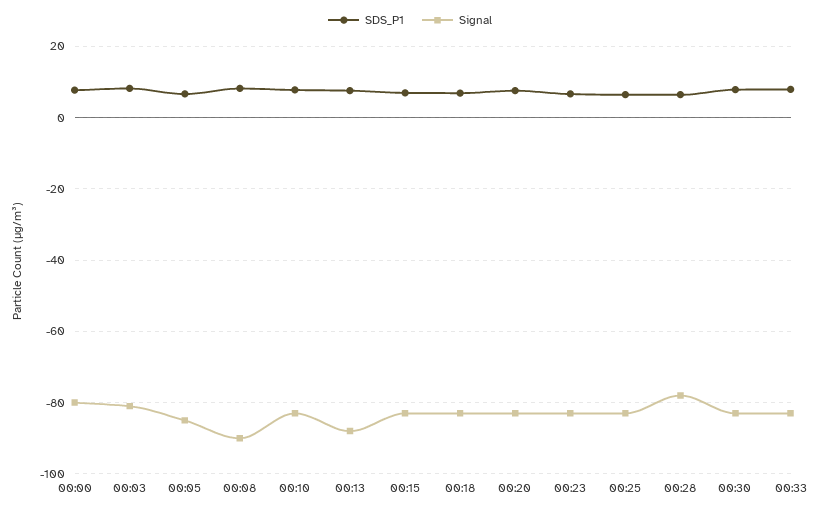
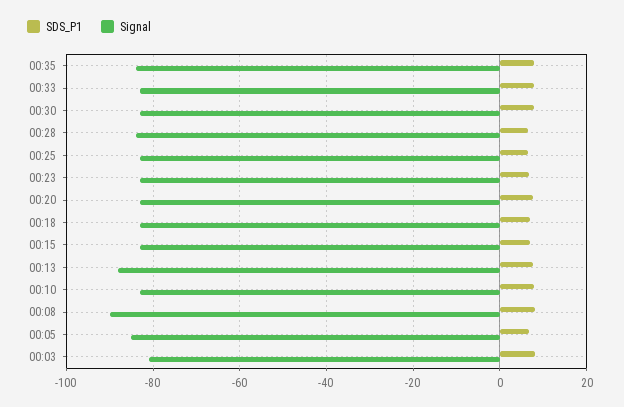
SDS_P1, 00:00: 8 -> none
Signal, 00:00: -80 -> none
Signal, 00:28: -78 -> -84
SDS_P1, 00:35: none -> 8
Signal, 00:35: none -> -84

